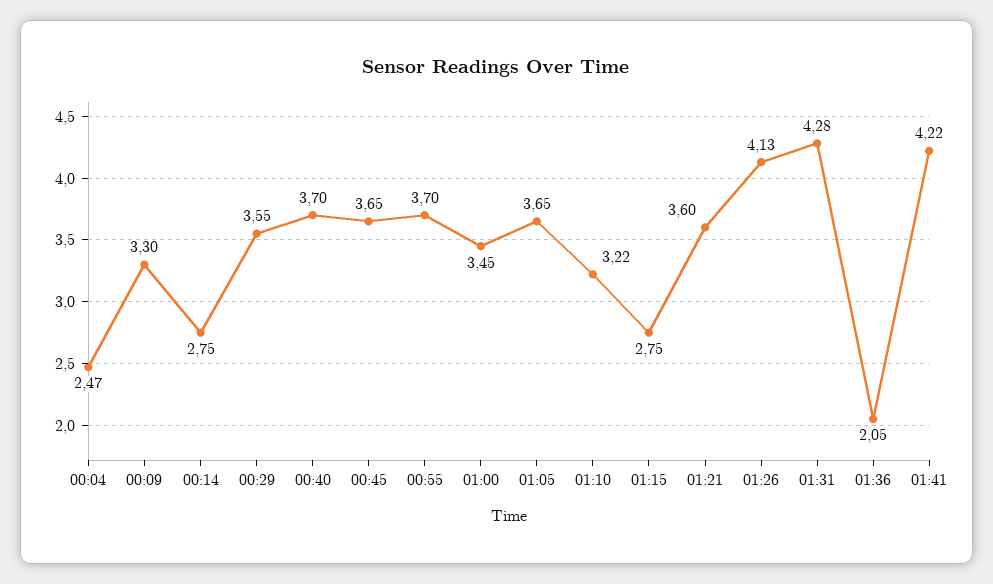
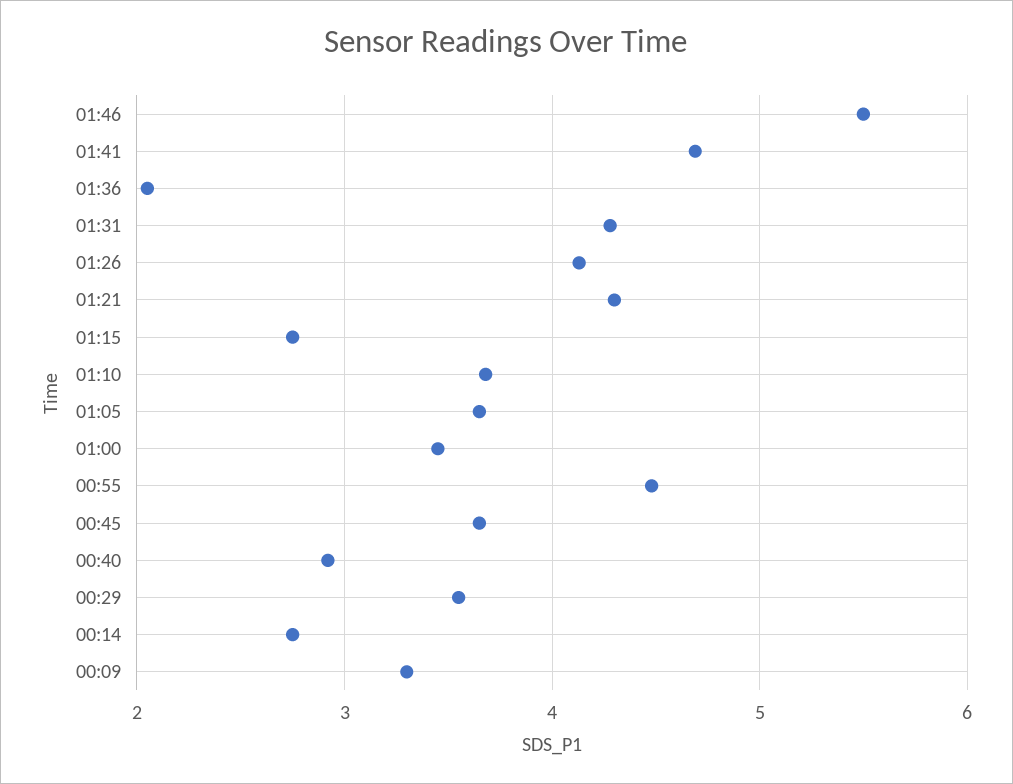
00:04: 2.47 -> none
00:40: 3.7 -> 2.9
00:55: 3.7 -> 4.5
01:10: 3.22 -> 3.7
01:21: 3.6 -> 4.3
01:41: 4.22 -> 4.7
01:46: none -> 5.5

